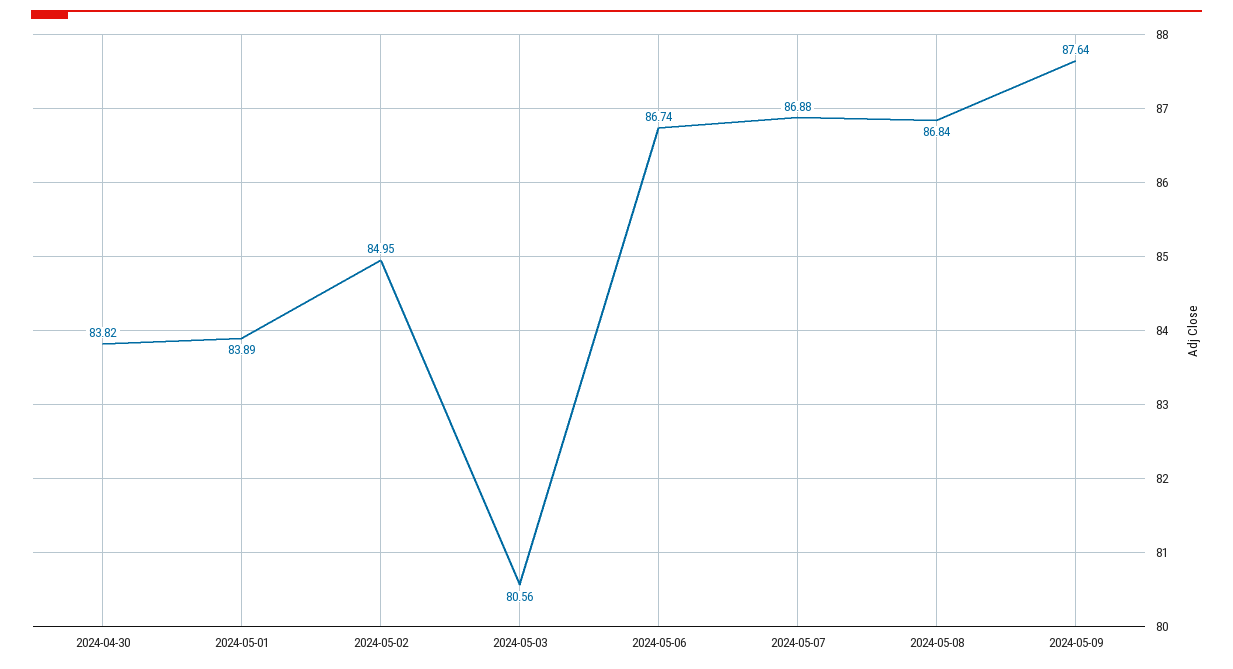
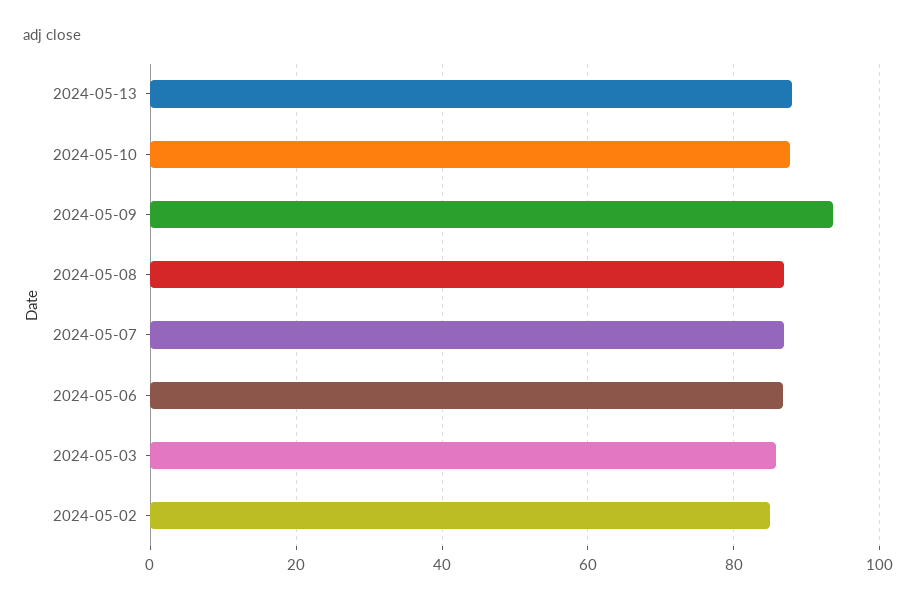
2024-04-30: 83.82 -> none
2024-05-01: 83.89 -> none
2024-05-03: 80.56 -> 86
2024-05-09: 87.64 -> 94
2024-05-13: none -> 88
2024-05-10: none -> 88

